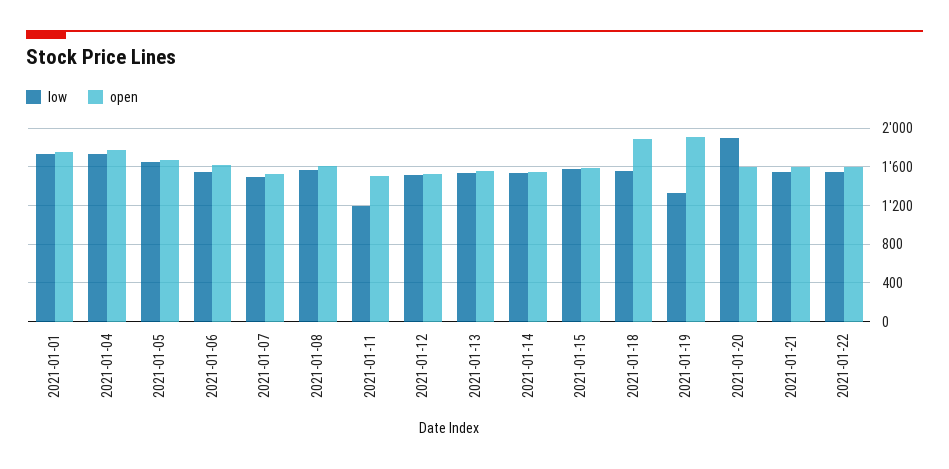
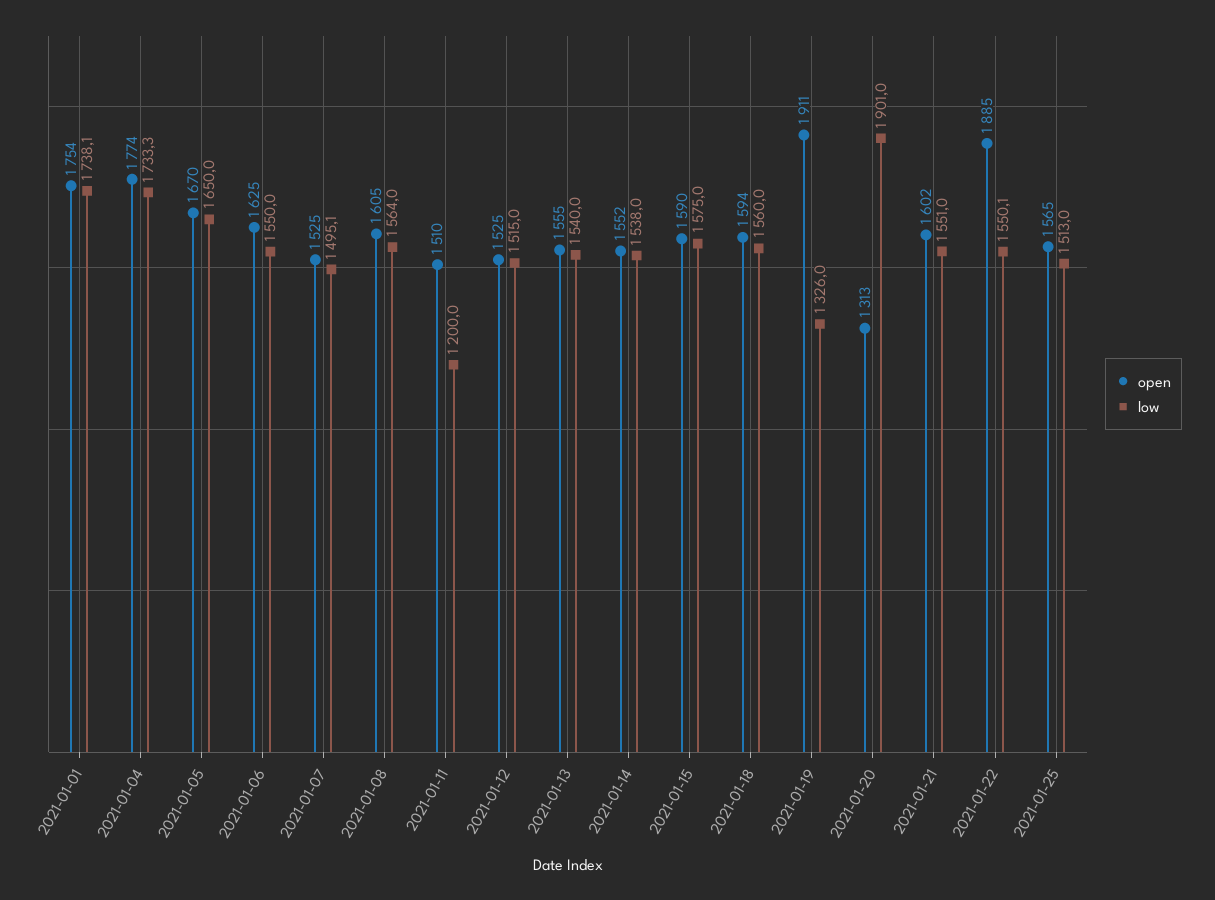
open, 2021-01-18: 1900 -> 1594
open, 2021-01-20: 1600 -> 1313
open, 2021-01-22: 1600 -> 1885
open, 2021-01-25: none -> 1565
low, 2021-01-25: none -> 1513

